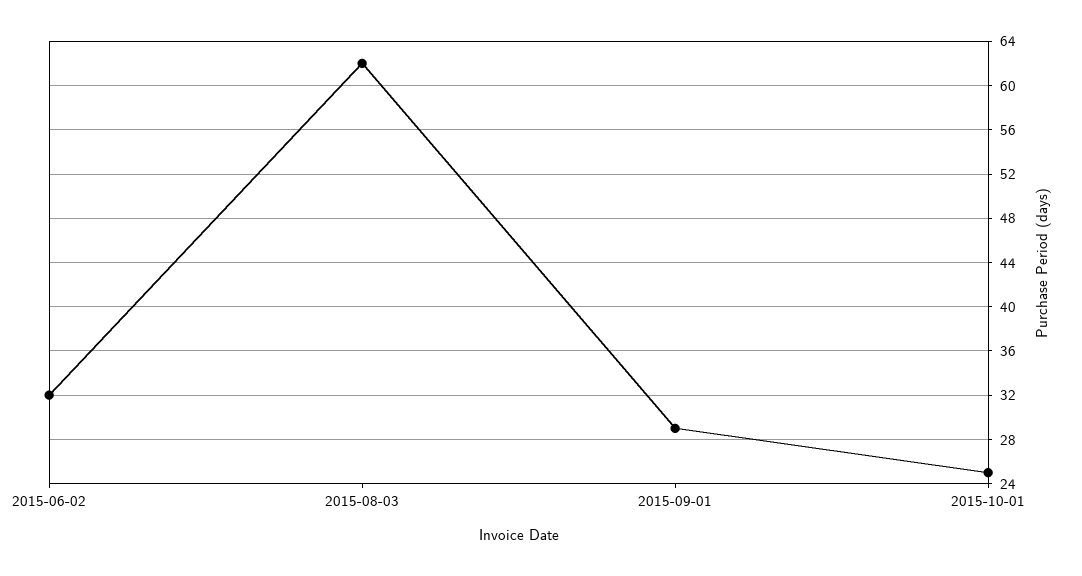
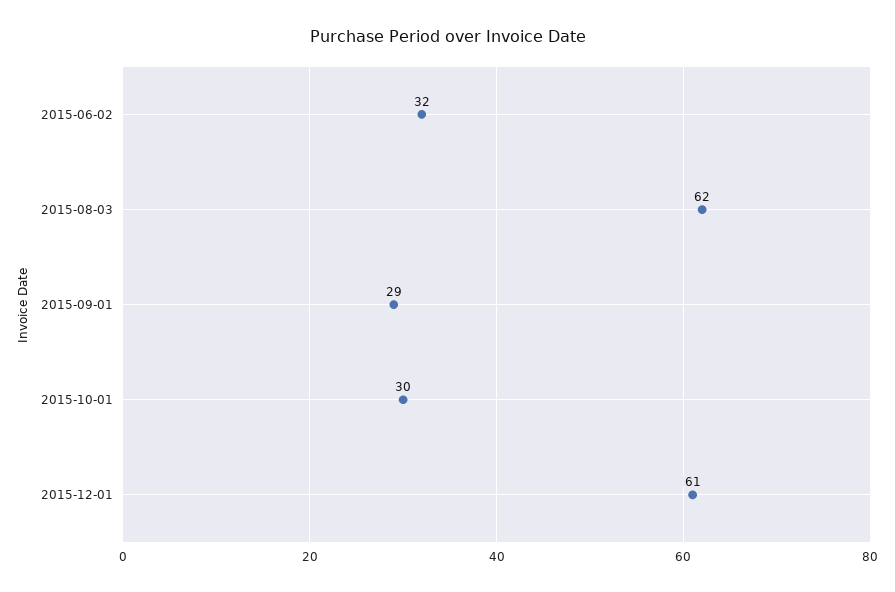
2015-10-01: 25 -> 30
2015-12-01: none -> 61

